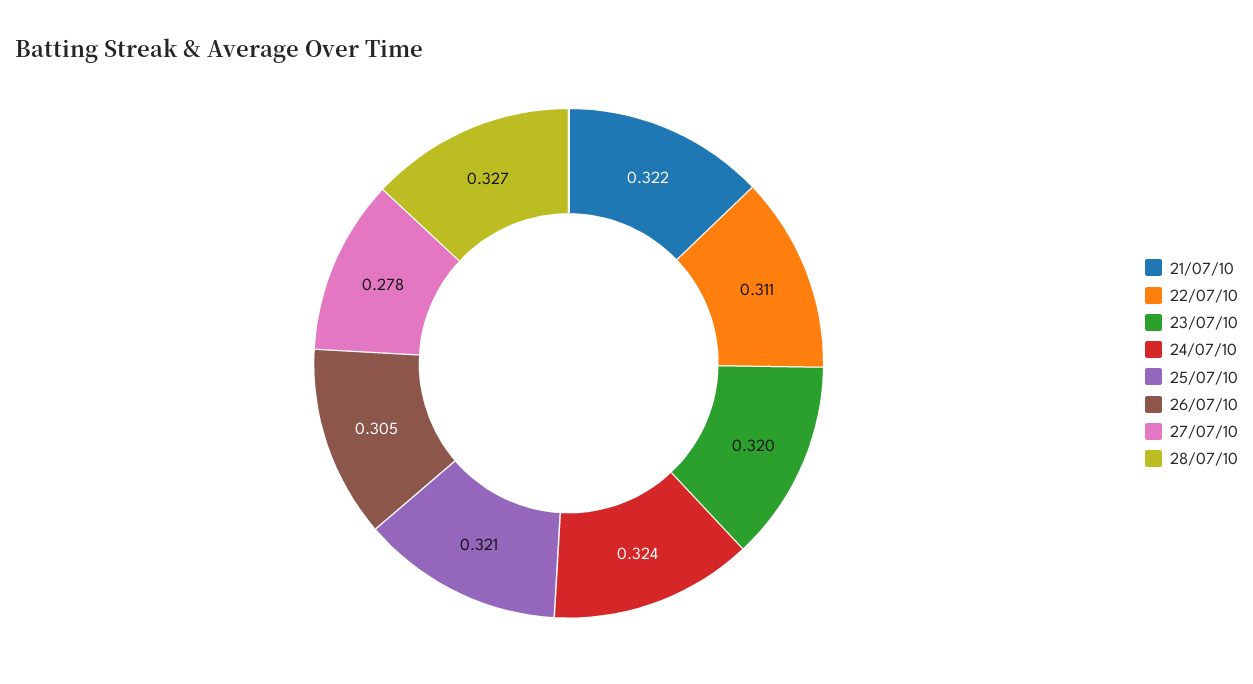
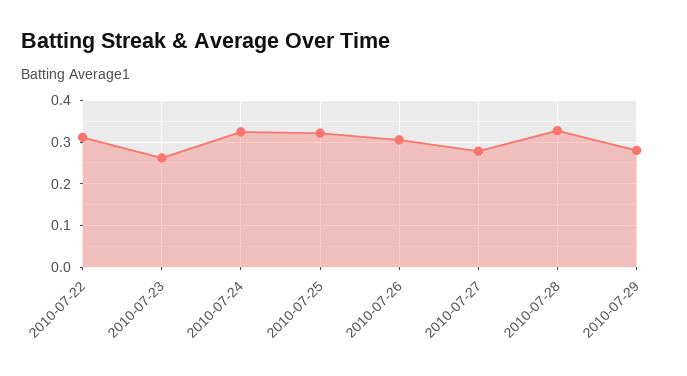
21/07/10: 0.322 -> none
23/07/10: 0.32 -> 0.26
2010-07-29: none -> 0.28

